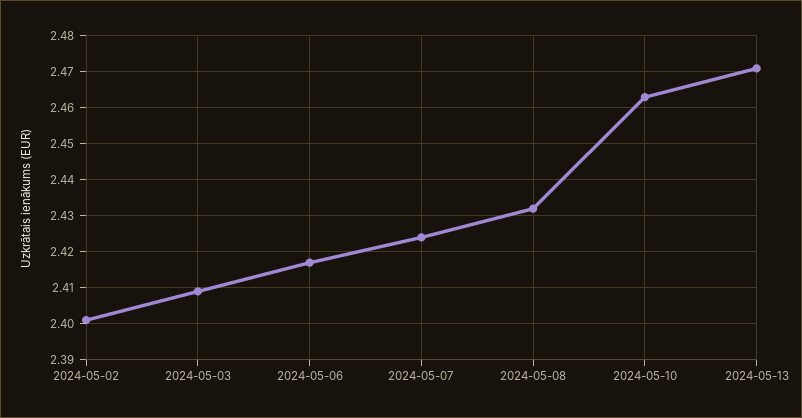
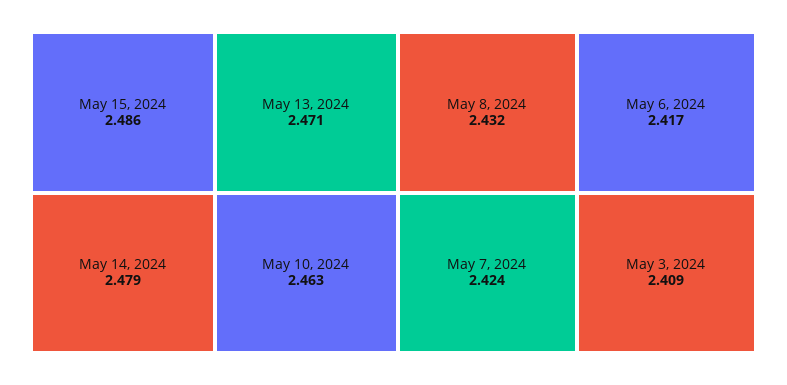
2024-05-02: 2.4 -> none
May 15, 2024: none -> 2.486
May 14, 2024: none -> 2.479

